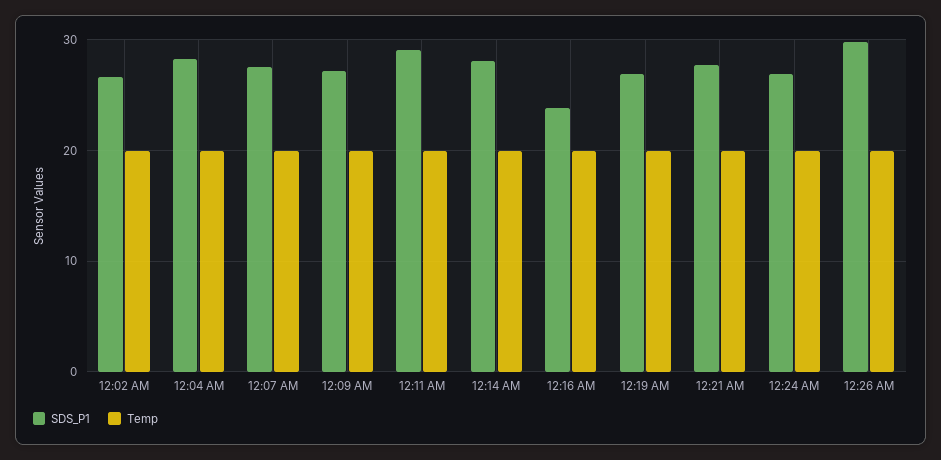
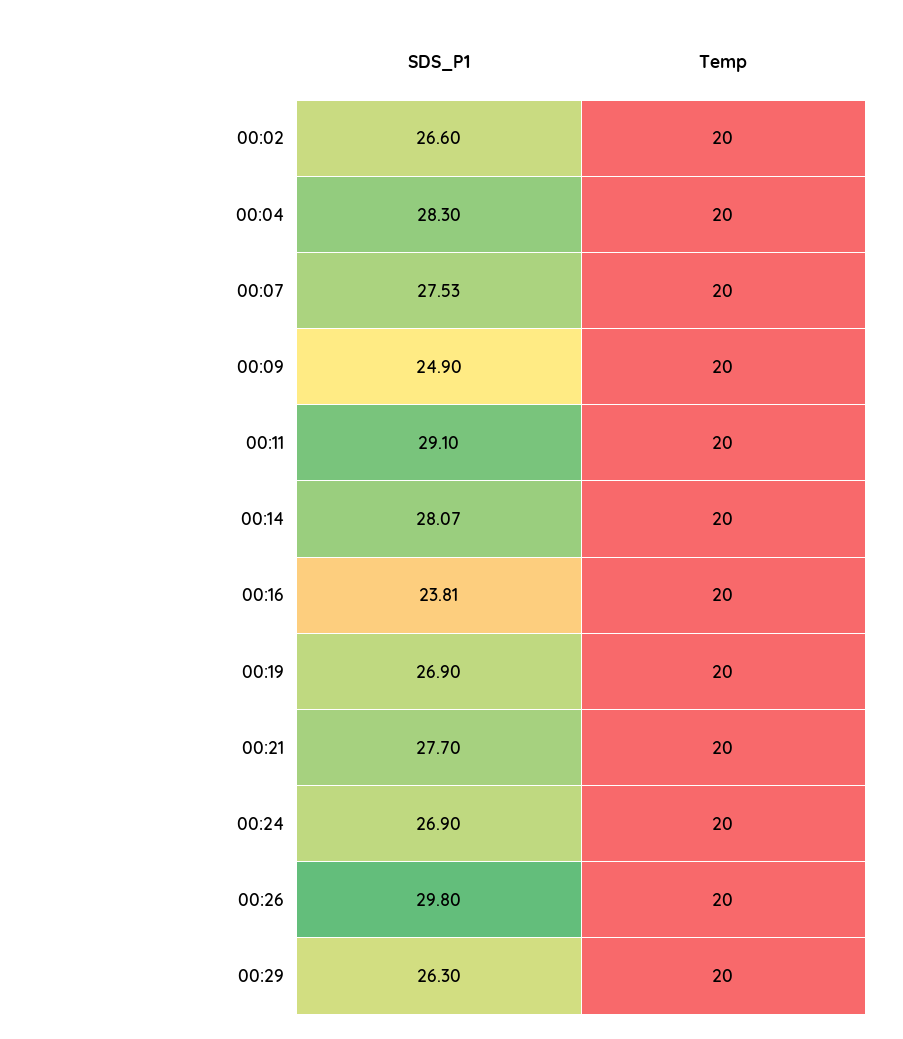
SDS_P1, 12:09 AM: 27 -> 24.9
SDS_P1, 00:29: none -> 26.3
Temp, 00:29: none -> 20

